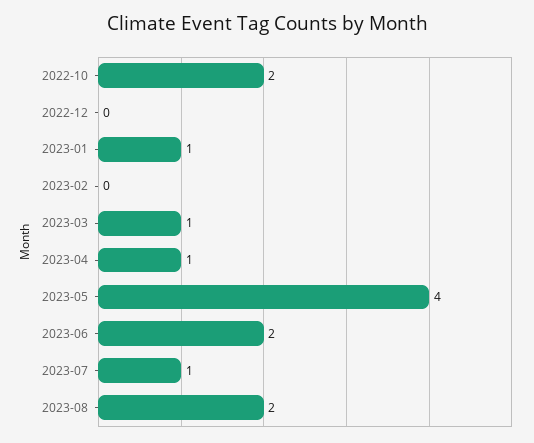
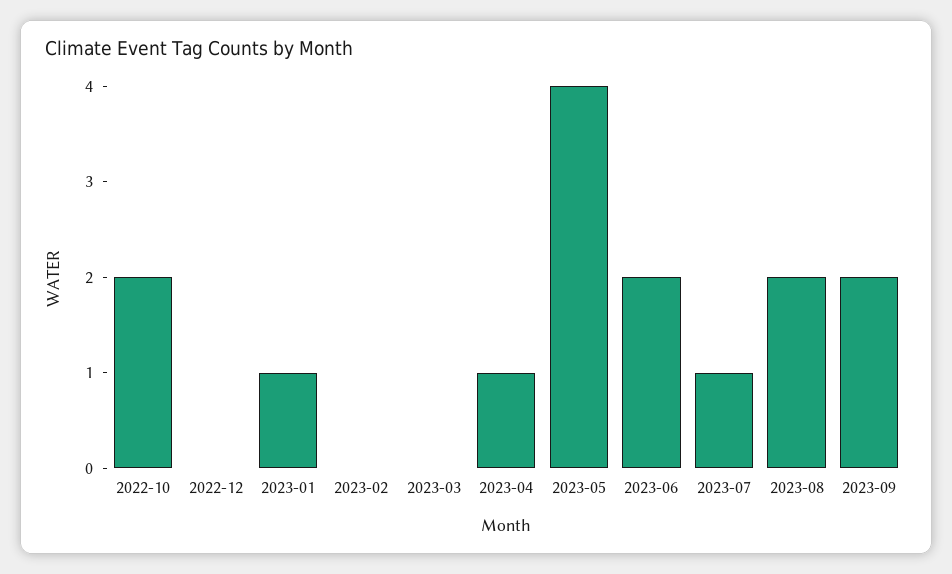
2023-03: 1 -> 0
2023-09: none -> 2

